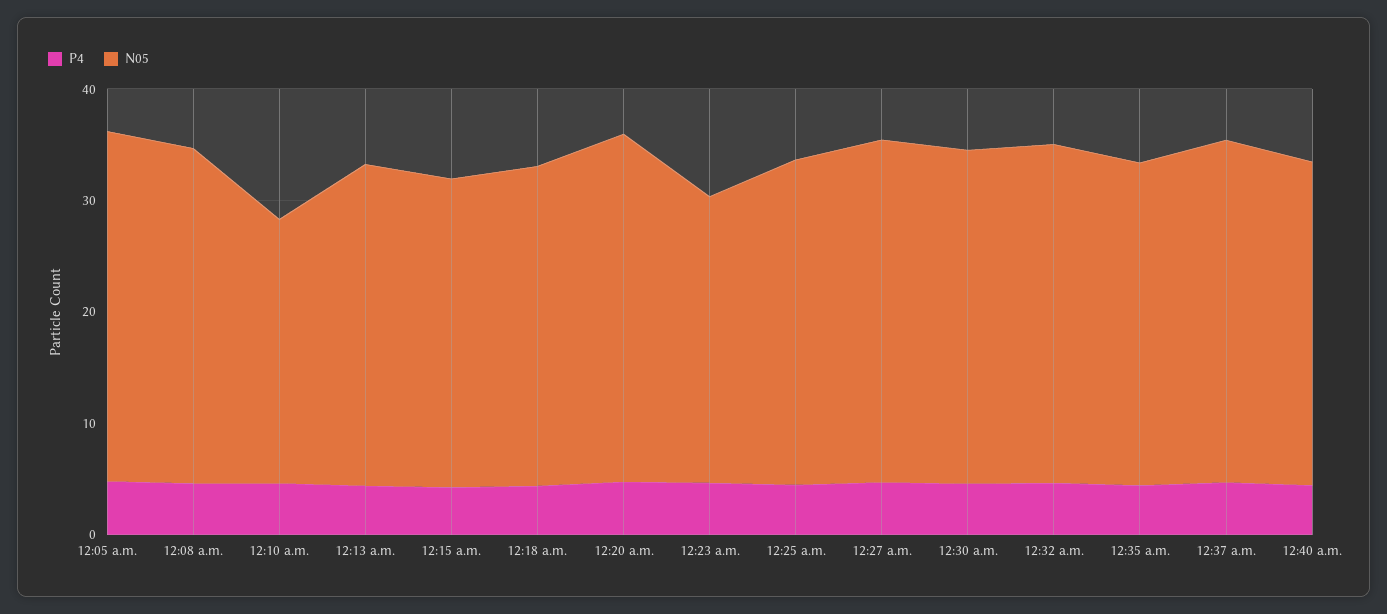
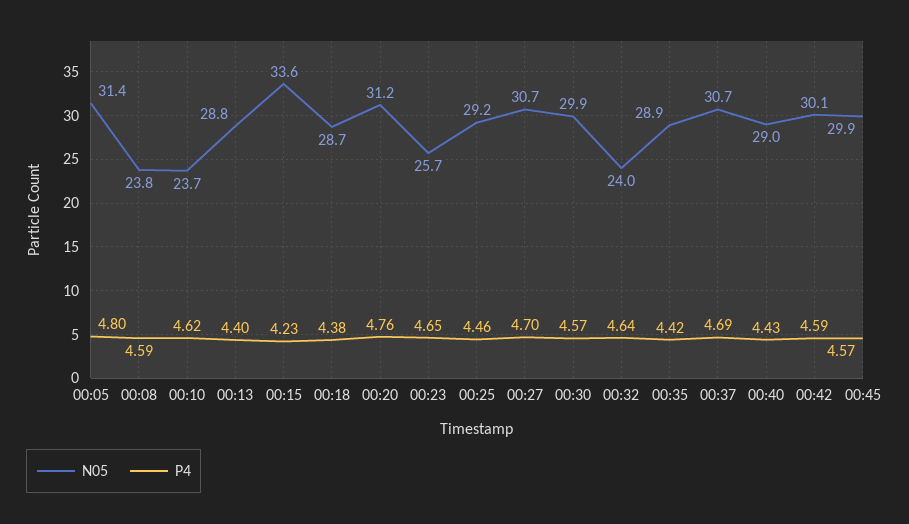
N05, 12:08 a.m.: 30 -> 23.8
N05, 12:15 a.m.: 28 -> 33.6
N05, 12:32 a.m.: 30 -> 24
N05, 00:42: none -> 30.1
P4, 00:42: none -> 4.59
N05, 00:45: none -> 29.9
P4, 00:45: none -> 4.57

